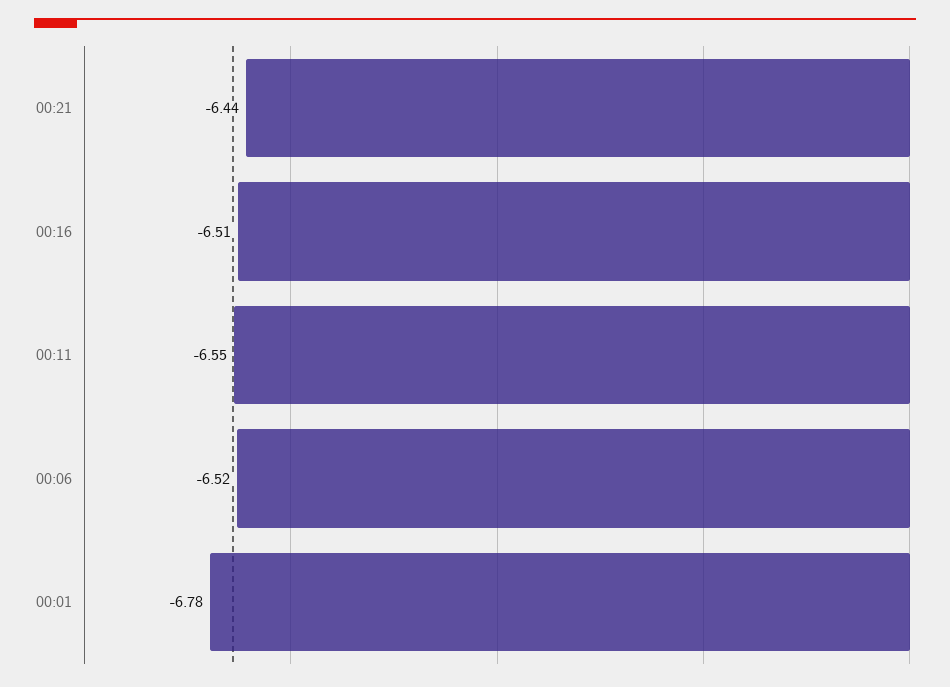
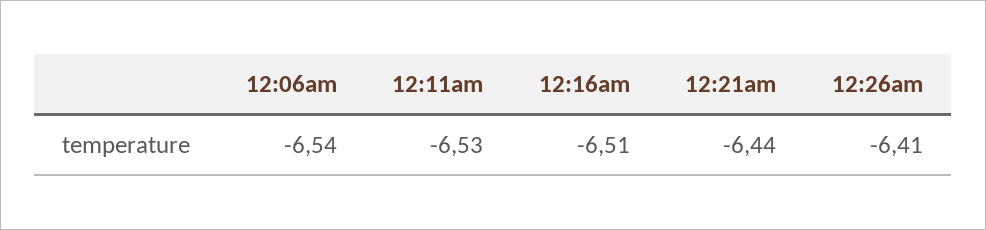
00:11: -6.55 -> -6.53
00:06: -6.52 -> -6.54
00:01: -6.78 -> none
12:26am: none -> -6.41

